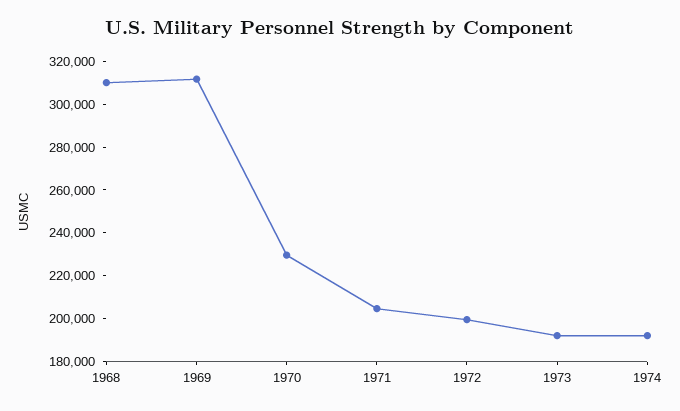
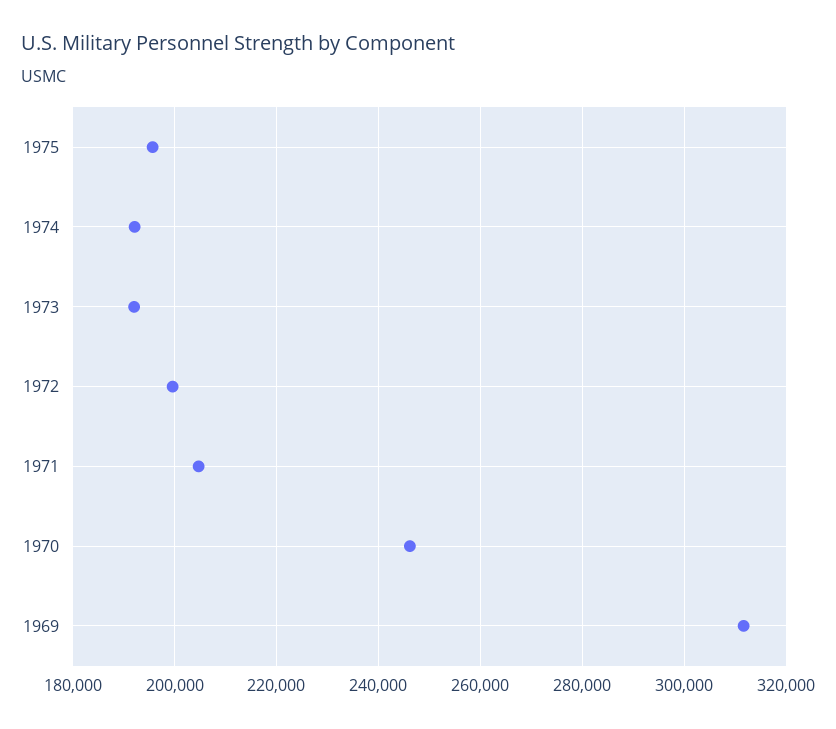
1968: 310000 -> none
1970: 230000 -> 246000
1975: none -> 196000

